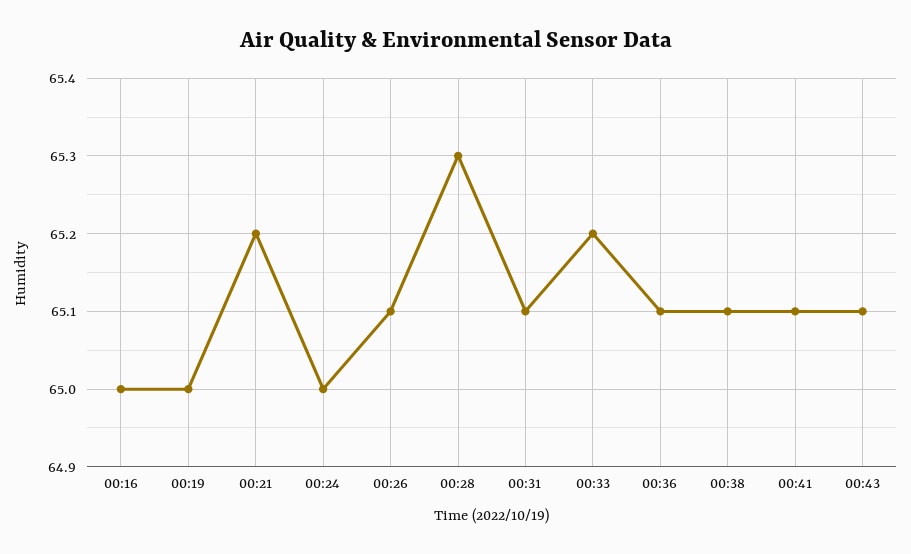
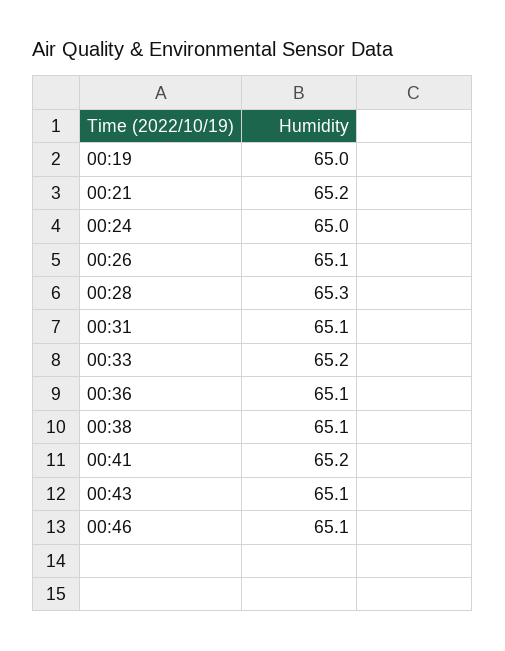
00:16: 65 -> none
00:41: 65.1 -> 65.2
00:46: none -> 65.1

